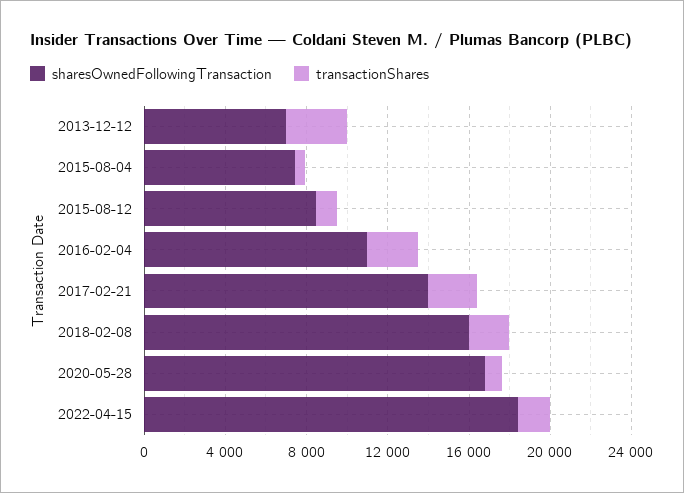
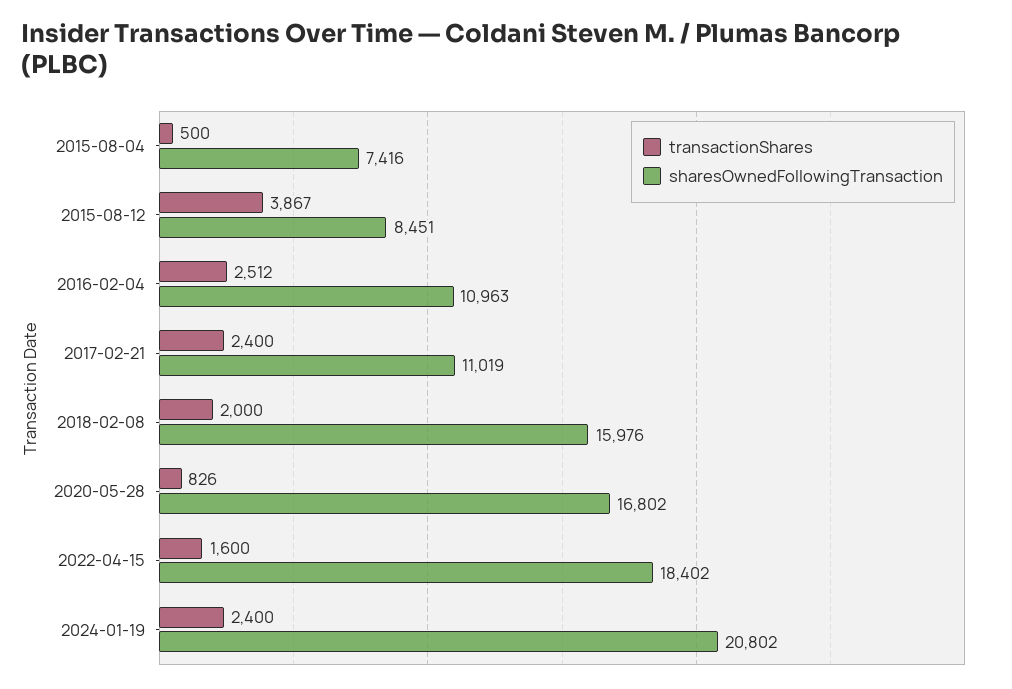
sharesOwnedFollowingTransaction, 2013-12-12: 7000 -> none
transactionShares, 2013-12-12: 3000 -> none
transactionShares, 2015-08-12: 1000 -> 3867
sharesOwnedFollowingTransaction, 2017-02-21: 14000 -> 11019
transactionShares, 2024-01-19: none -> 2400
sharesOwnedFollowingTransaction, 2024-01-19: none -> 20802

